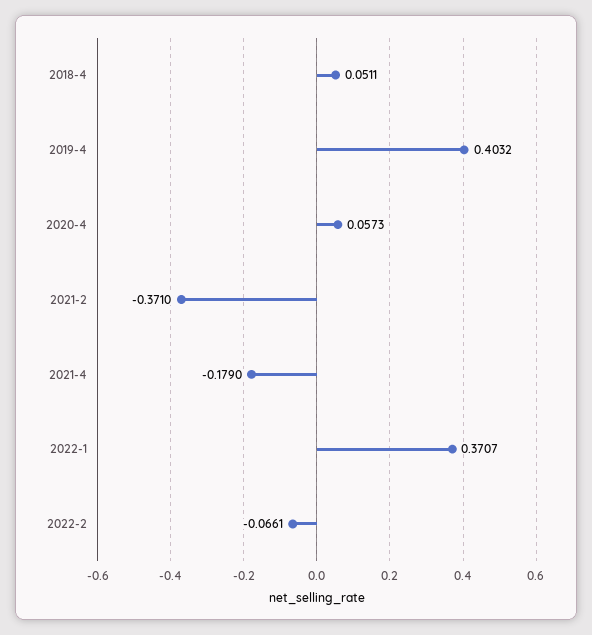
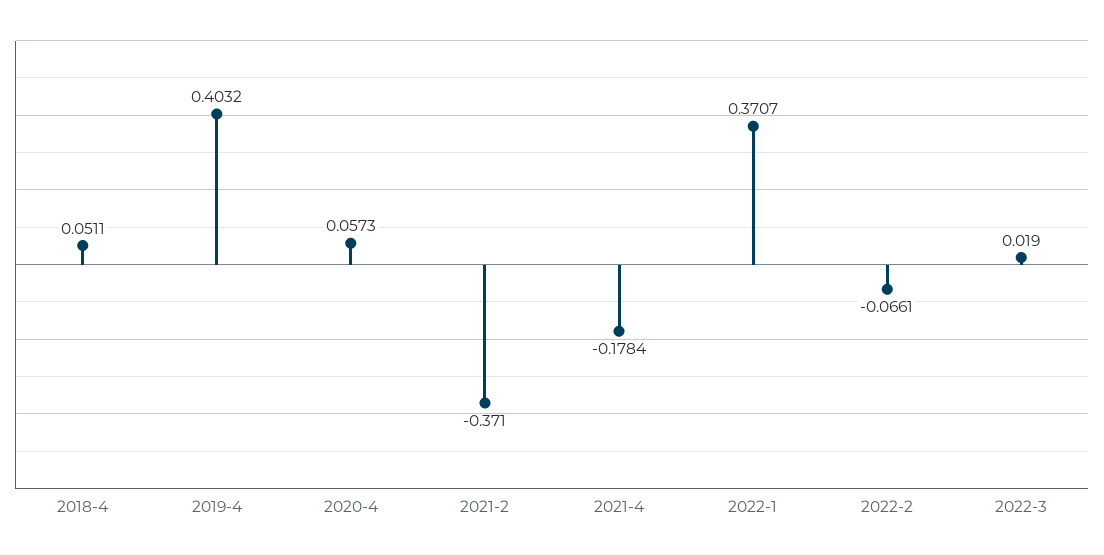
2021-4: -0.179 -> -0.1784
2022-3: none -> 0.019

